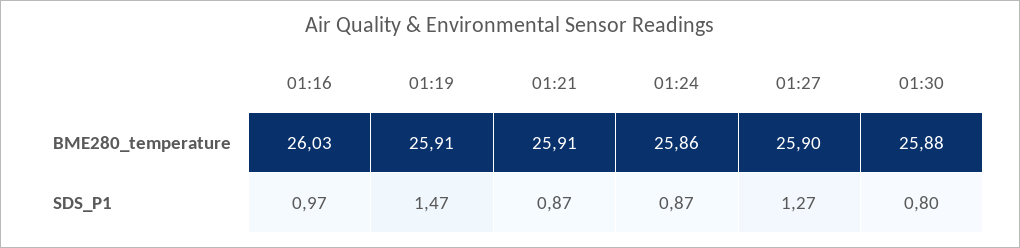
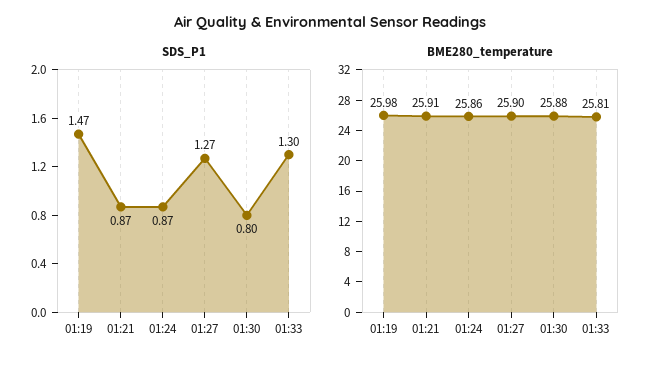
BME280_temperature, 01:16: 26.03 -> none
BME280_temperature, 01:19: 25.91 -> 25.98
SDS_P1, 01:16: 0.97 -> none
SDS_P1, 01:33: none -> 1.3
BME280_temperature, 01:33: none -> 25.81

